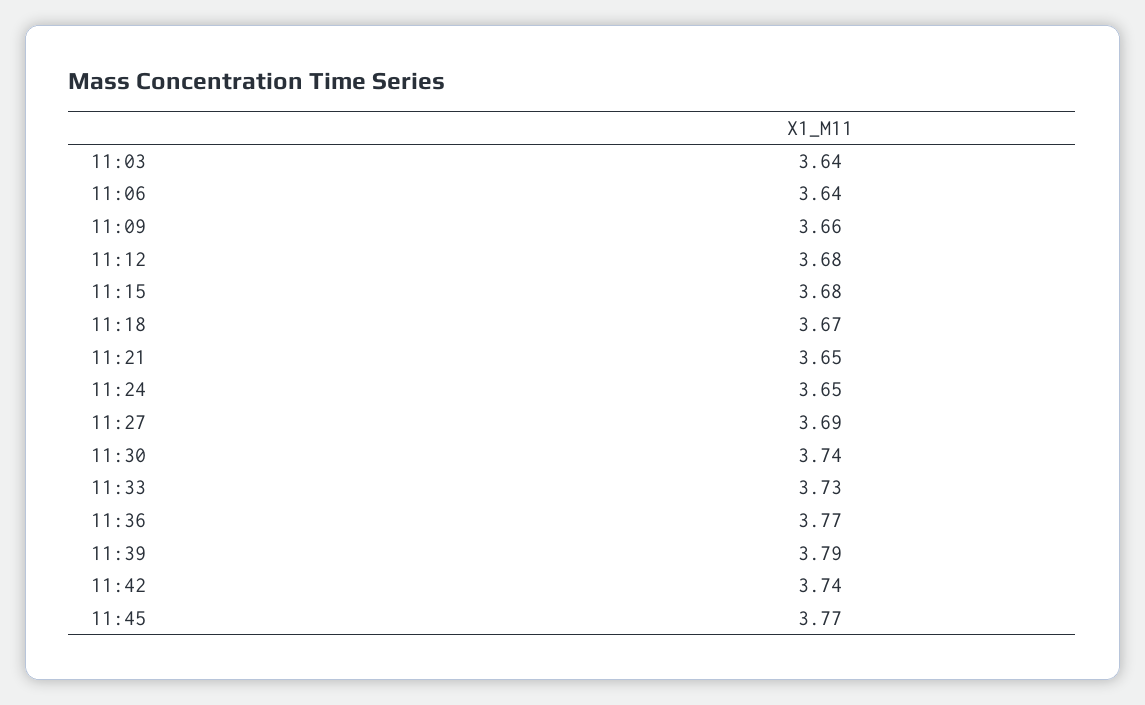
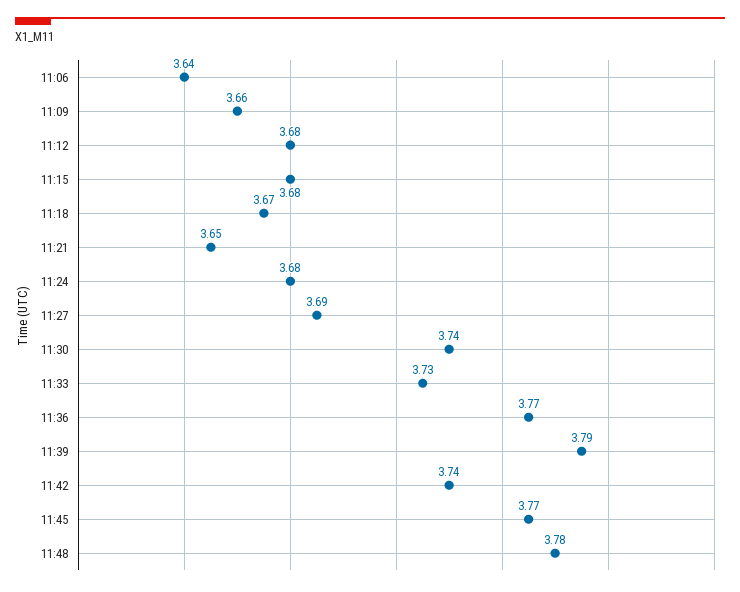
11:03: 3.64 -> none
11:24: 3.65 -> 3.68
11:48: none -> 3.78

